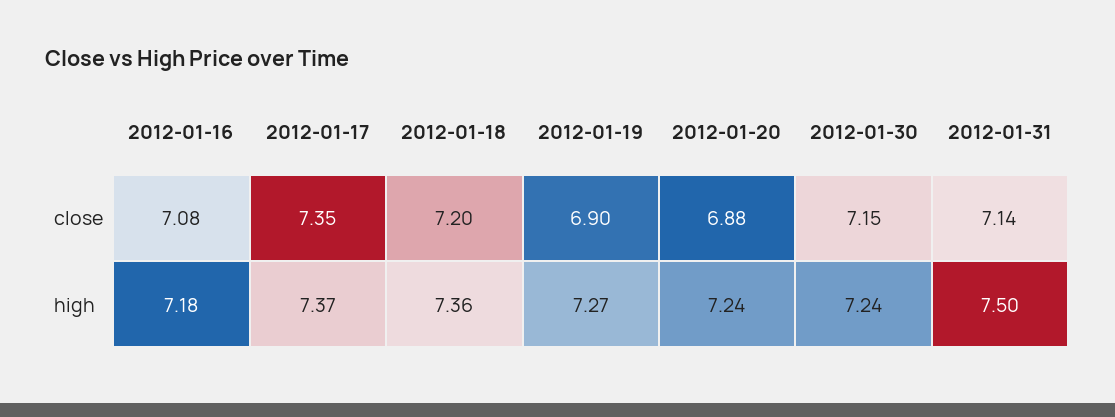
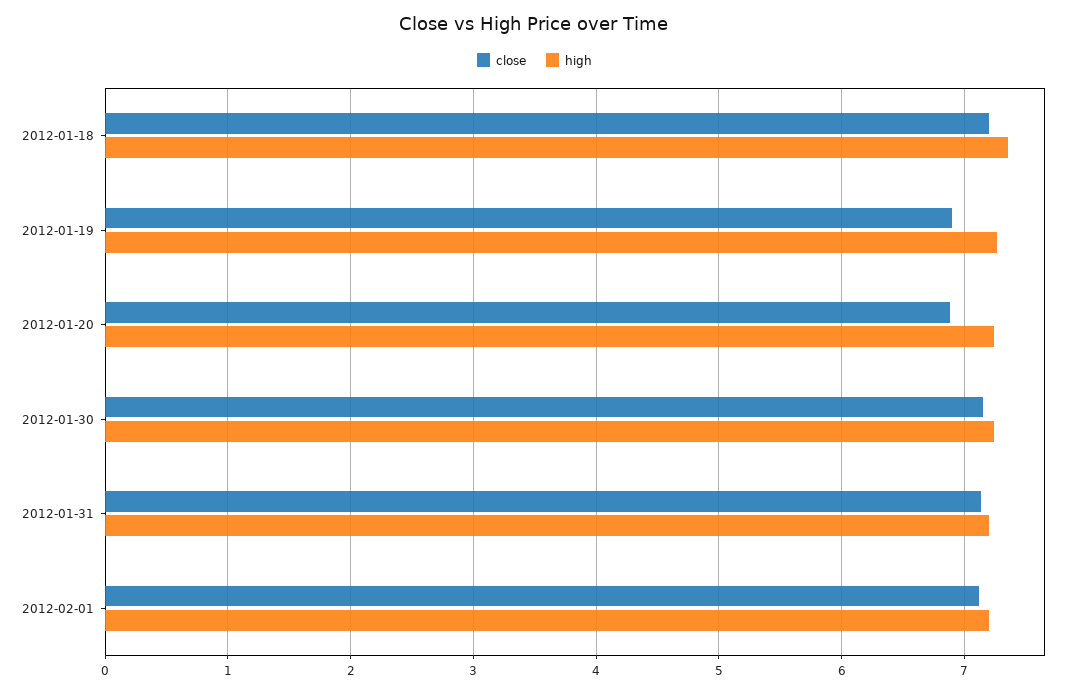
close, 2012-01-16: 7.08 -> none
close, 2012-01-17: 7.35 -> none
high, 2012-01-16: 7.18 -> none
high, 2012-01-17: 7.37 -> none
high, 2012-01-31: 7.5 -> 7.2
close, 2012-02-01: none -> 7.1
high, 2012-02-01: none -> 7.2

